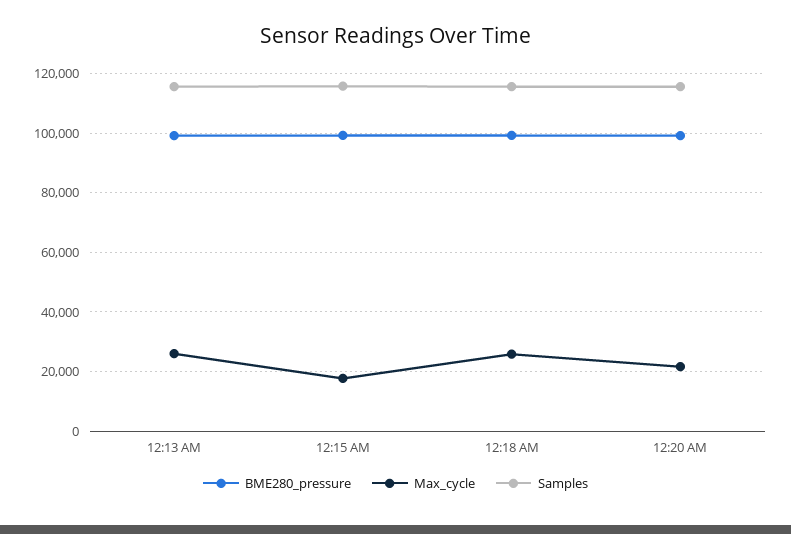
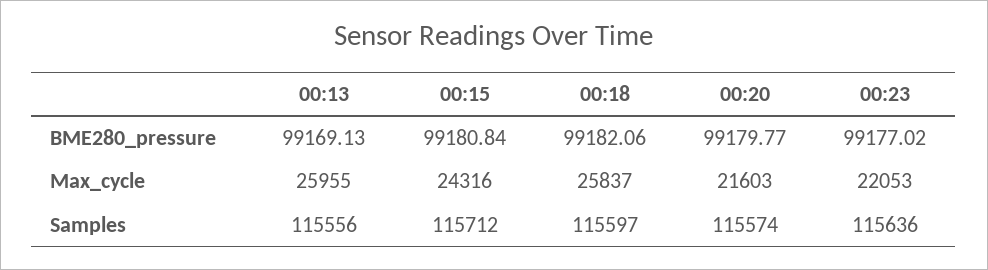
Max_cycle, 12:15 AM: 17500 -> 24316
BME280_pressure, 00:23: none -> 99177.02
Max_cycle, 00:23: none -> 22053
Samples, 00:23: none -> 115636

